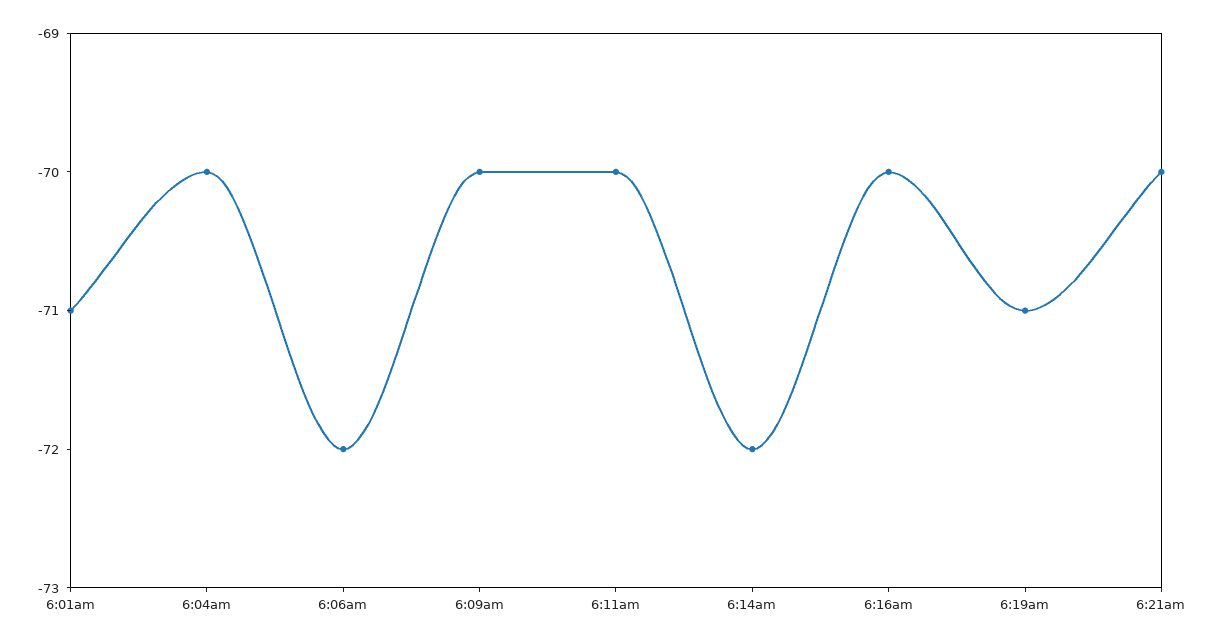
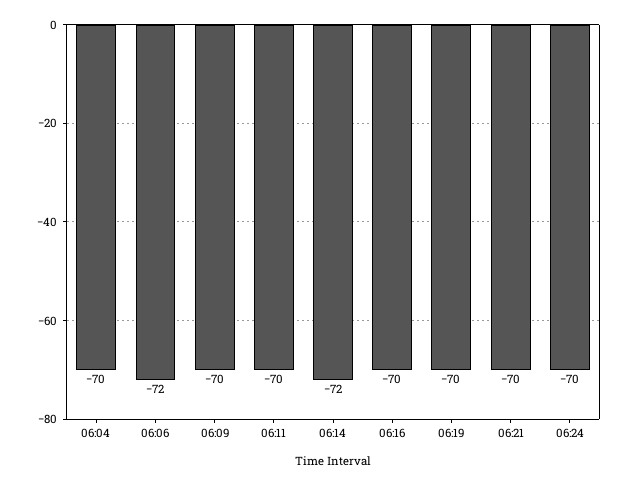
6:01am: -71 -> none
6:19am: -71 -> -70
06:24: none -> -70

